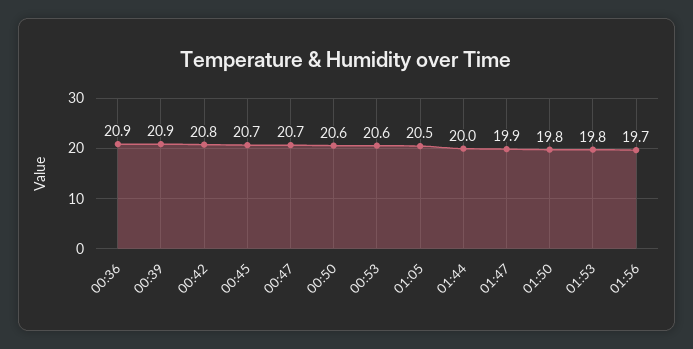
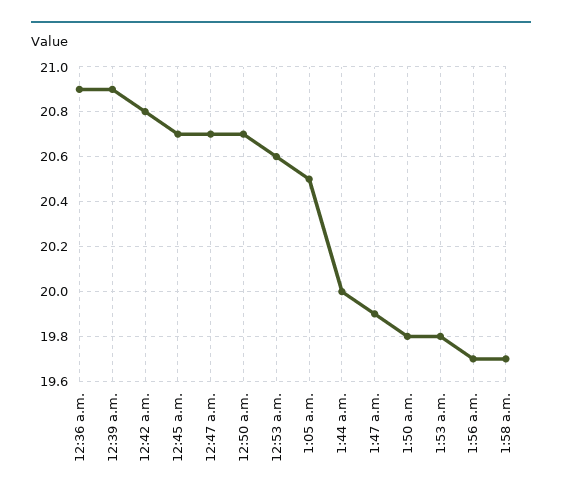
00:50: 20.6 -> 20.7
1:58 a.m.: none -> 19.7

